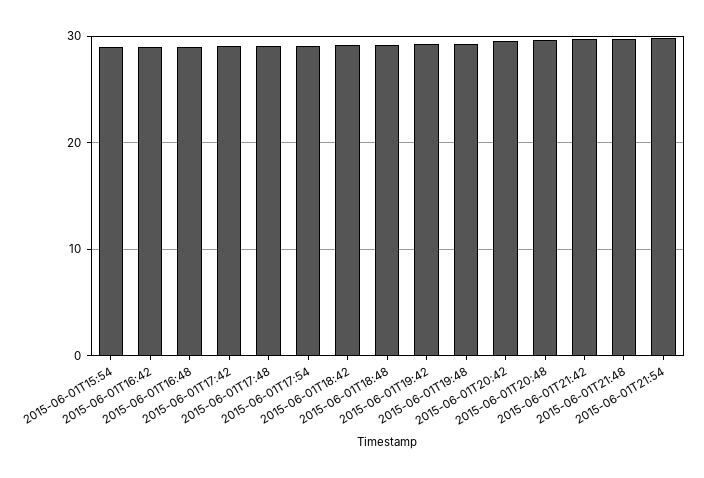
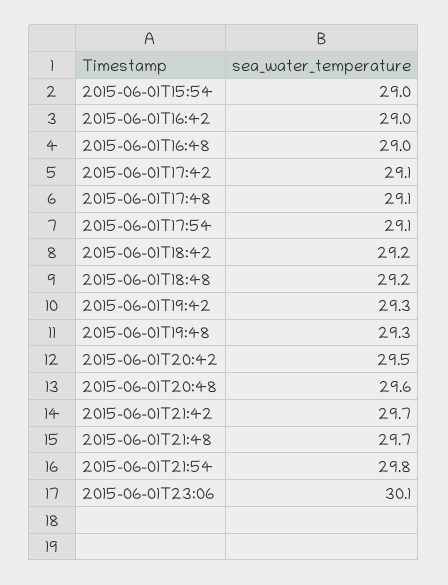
2015-06-01T23:06: none -> 30.1

